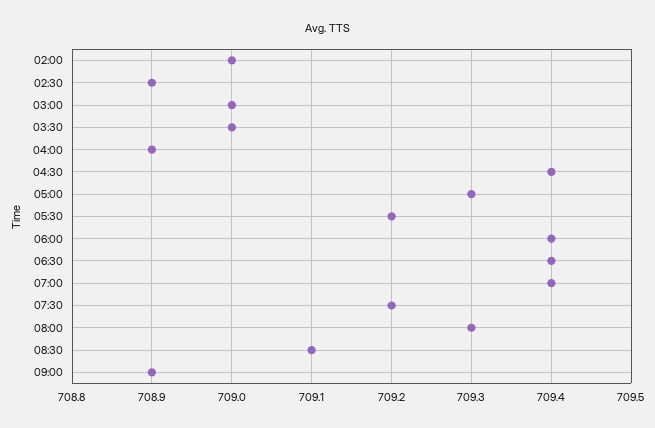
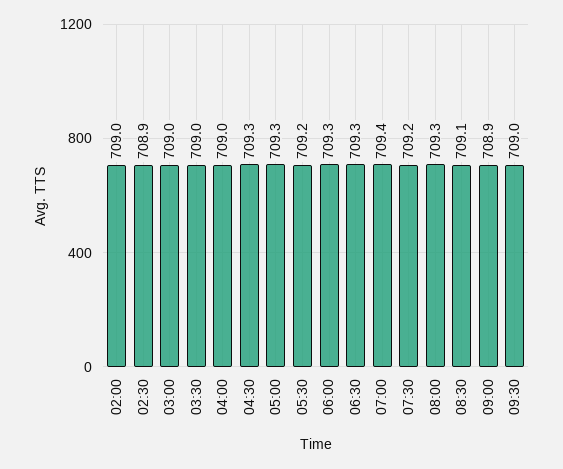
04:00: 708.9 -> 709
04:30: 709.4 -> 709.3
06:00: 709.4 -> 709.3
06:30: 709.4 -> 709.3
09:30: none -> 709

